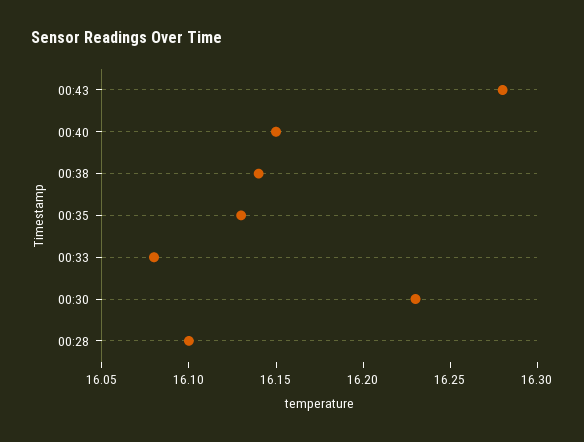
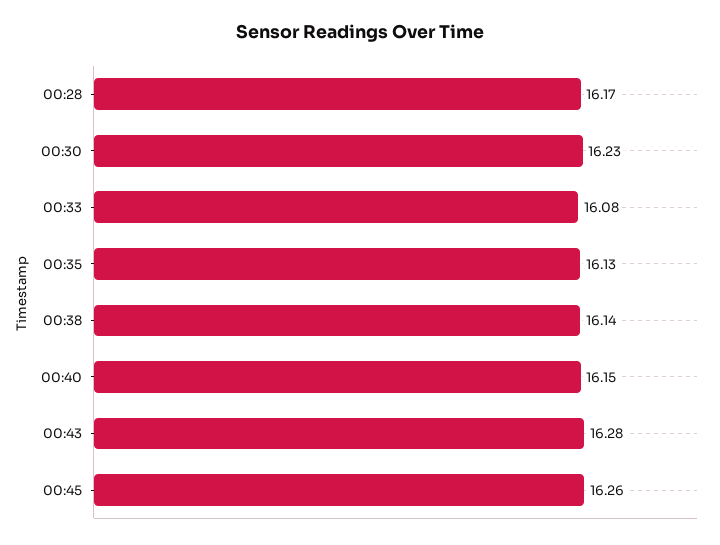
00:28: 16.1 -> 16.17
00:45: none -> 16.26

